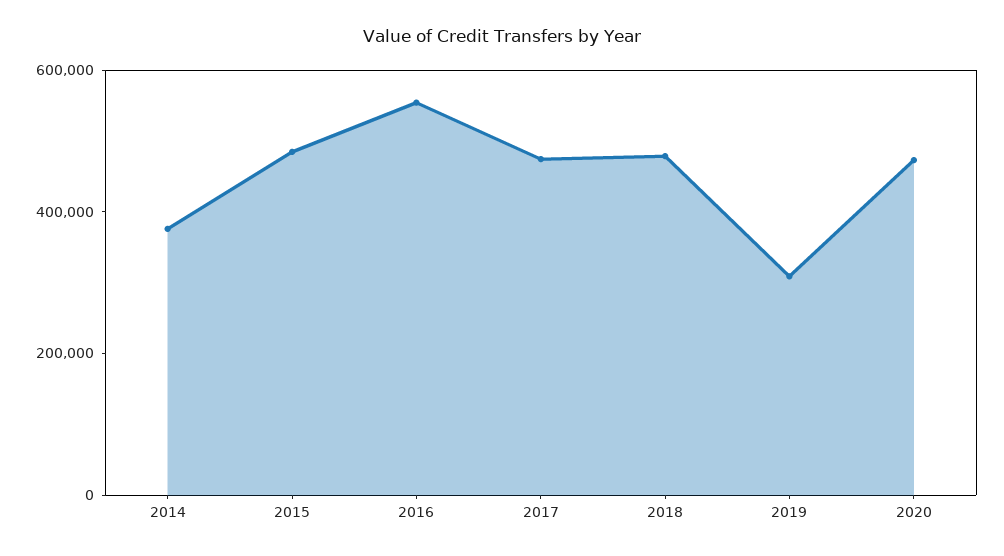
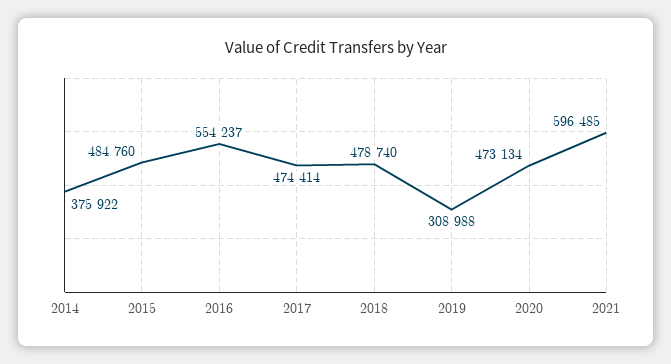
2021: none -> 596485

